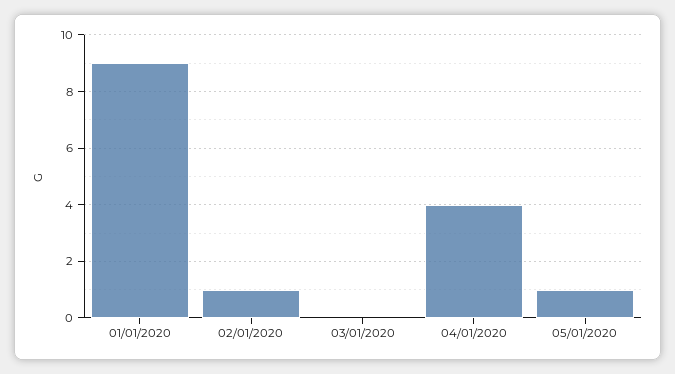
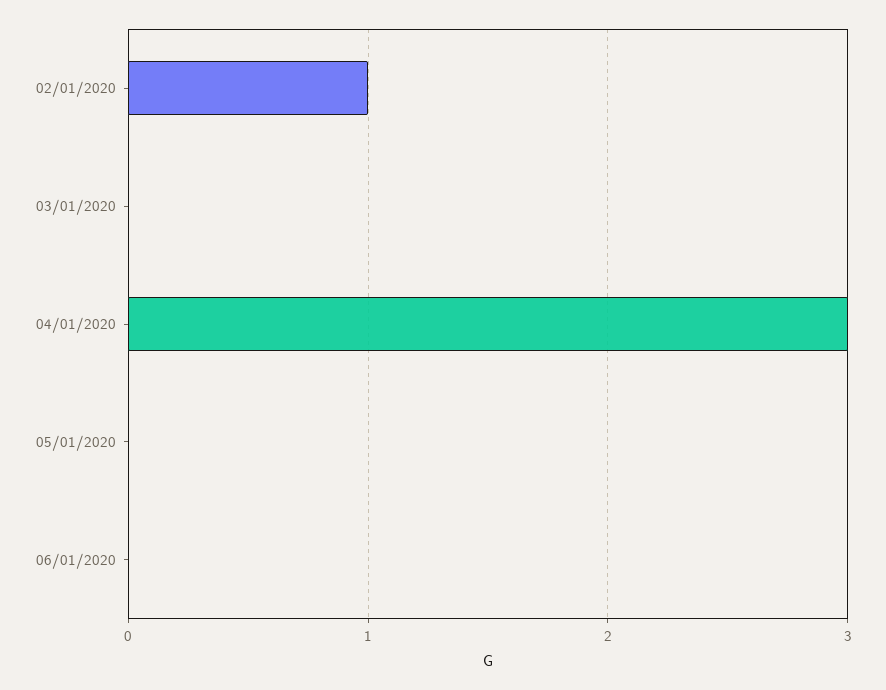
01/01/2020: 9 -> none
04/01/2020: 4 -> 3
05/01/2020: 1 -> 0
06/01/2020: none -> 0

